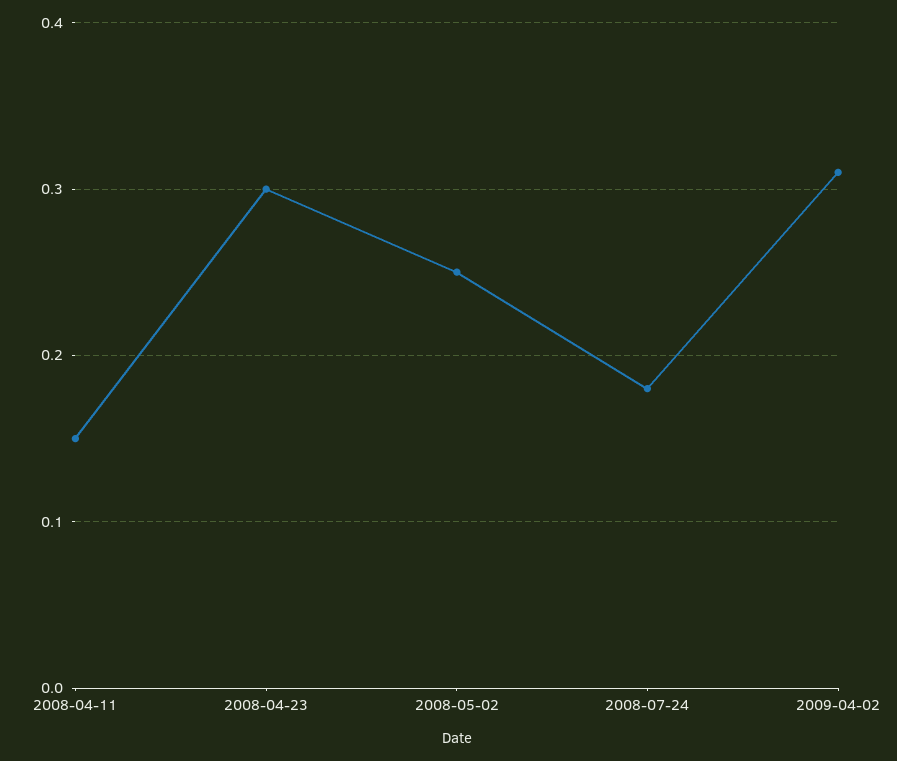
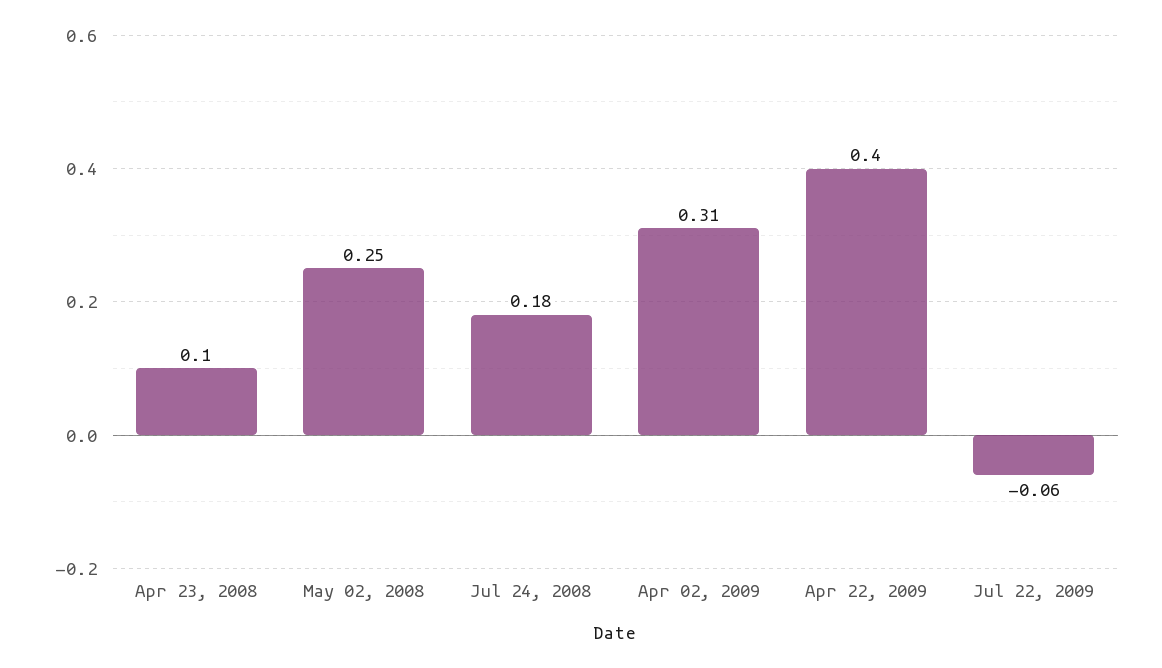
2008-04-11: 0.15 -> none
2008-04-23: 0.3 -> 0.1
Apr 22, 2009: none -> 0.4
Jul 22, 2009: none -> -0.06

